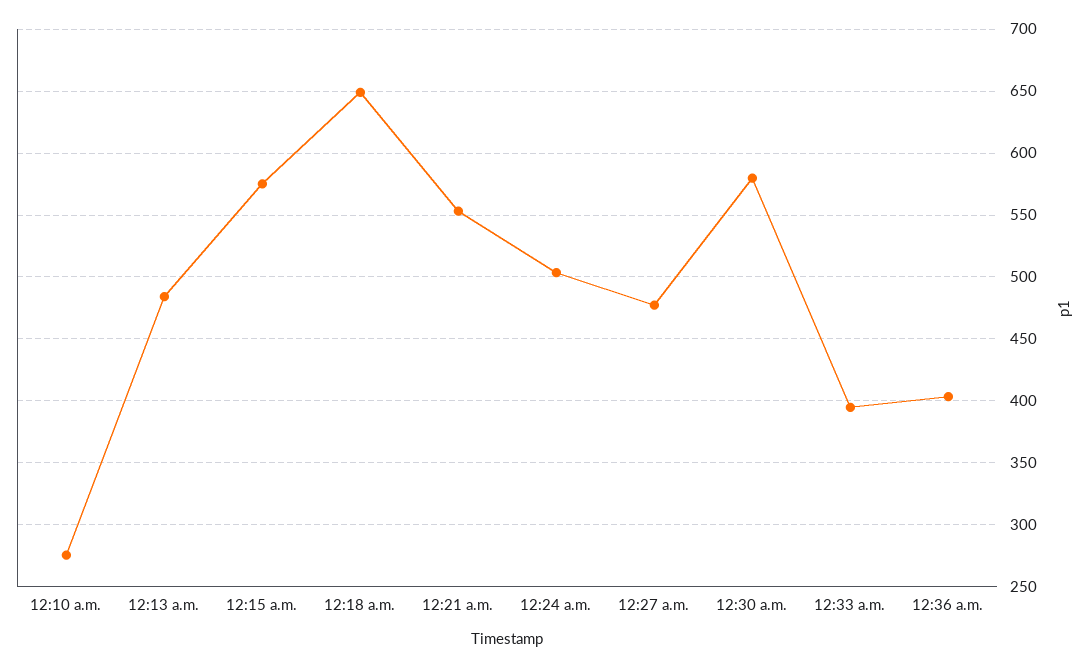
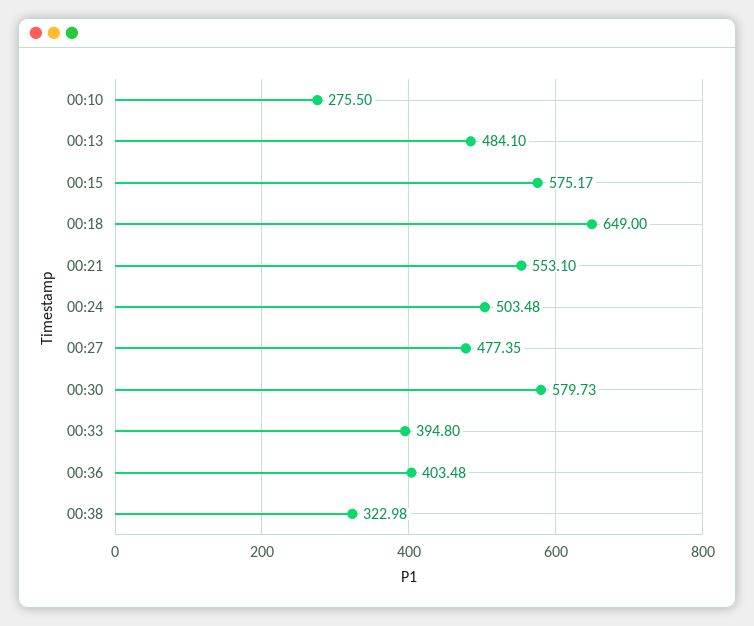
00:38: none -> 322.98

